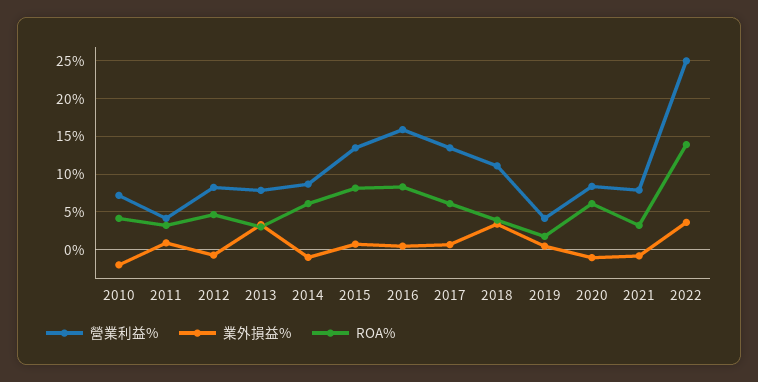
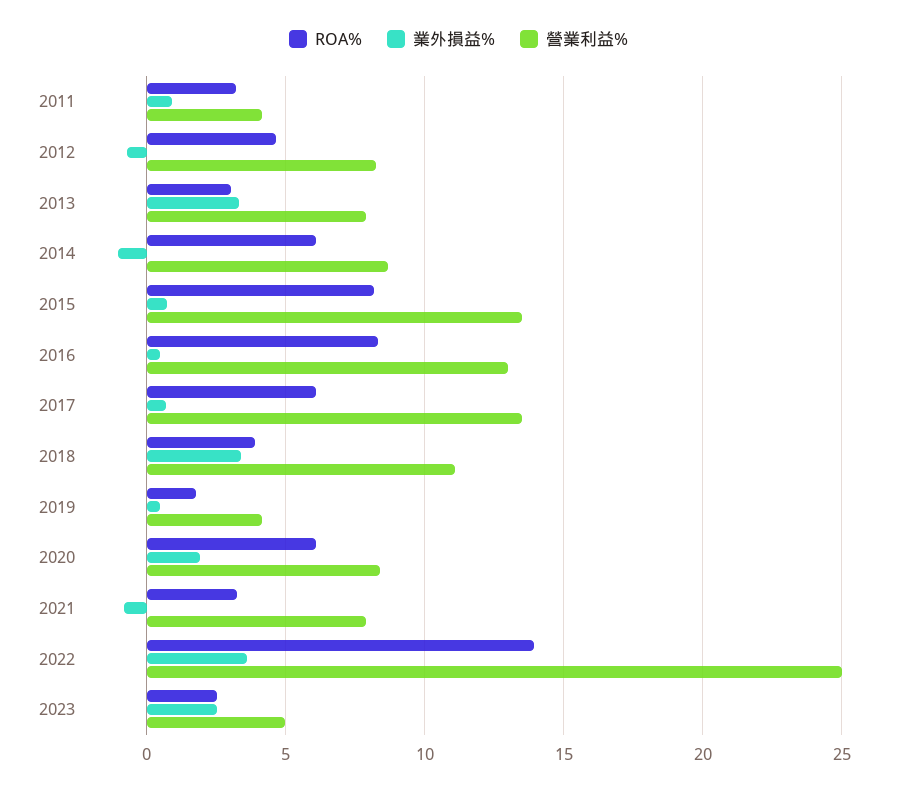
營業利益%, 2010: 7 -> none
業外損益%, 2010: -2 -> none
ROA%, 2010: 4 -> none
營業利益%, 2016: 16 -> 13
業外損益%, 2020: -1 -> 2
ROA%, 2023: none -> 2.5
業外損益%, 2023: none -> 2.5
營業利益%, 2023: none -> 5

